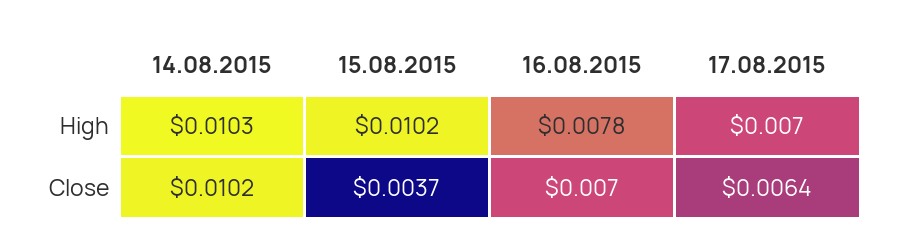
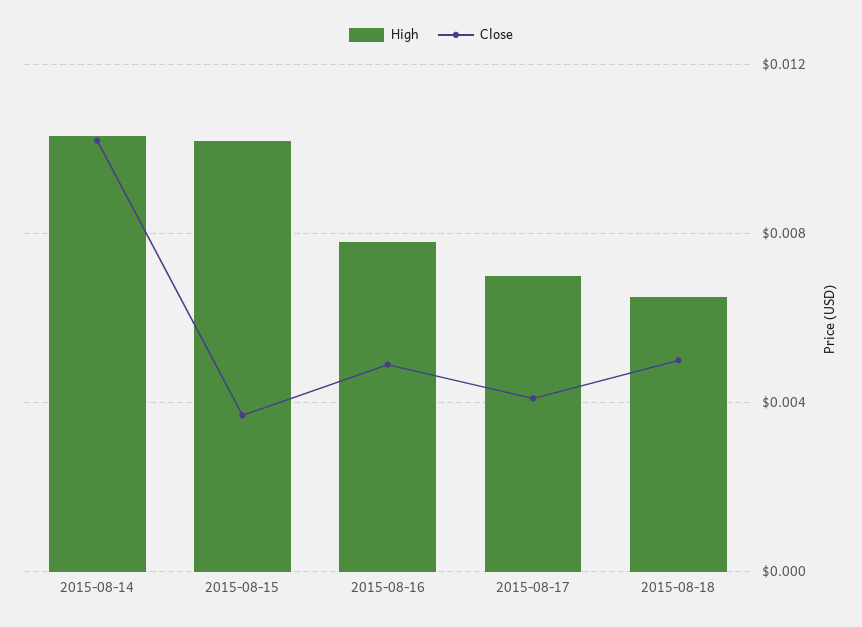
Close, 16.08.2015: 0.007 -> 0.005
Close, 17.08.2015: 0.0064 -> 0.004
High, 2015-08-18: none -> 0.0065
Close, 2015-08-18: none -> 0.005

